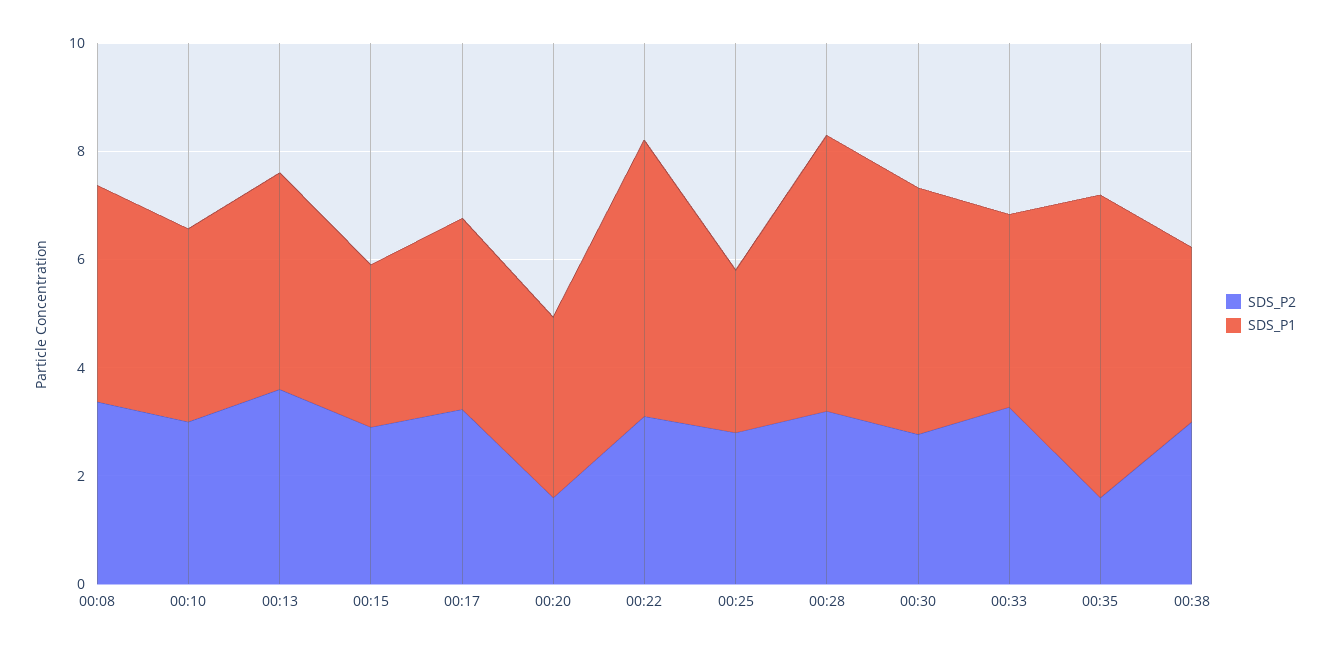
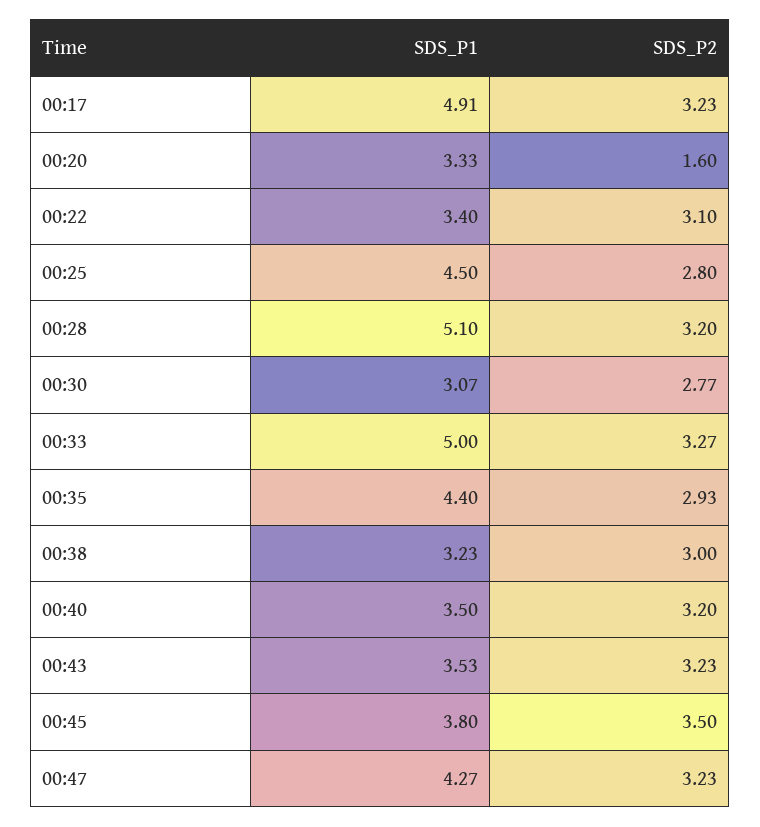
SDS_P2, 00:08: 3.5 -> none
SDS_P1, 00:08: 4 -> none
SDS_P2, 00:10: 3 -> none
SDS_P1, 00:10: 3.5 -> none
SDS_P2, 00:13: 3.5 -> none
SDS_P1, 00:13: 4 -> none
SDS_P2, 00:15: 3 -> none
SDS_P1, 00:15: 3 -> none
SDS_P1, 00:17: 3.5 -> 4.91
SDS_P1, 00:22: 5 -> 3.4
SDS_P1, 00:25: 3 -> 4.5
SDS_P1, 00:30: 4.5 -> 3.07
SDS_P1, 00:33: 3.5 -> 5
SDS_P2, 00:35: 1.5 -> 2.93
SDS_P1, 00:35: 5.5 -> 4.4
SDS_P1, 00:40: none -> 3.5
SDS_P2, 00:40: none -> 3.2
SDS_P1, 00:43: none -> 3.53
SDS_P2, 00:43: none -> 3.23
SDS_P1, 00:45: none -> 3.8
SDS_P2, 00:45: none -> 3.5
SDS_P1, 00:47: none -> 4.27
SDS_P2, 00:47: none -> 3.23

